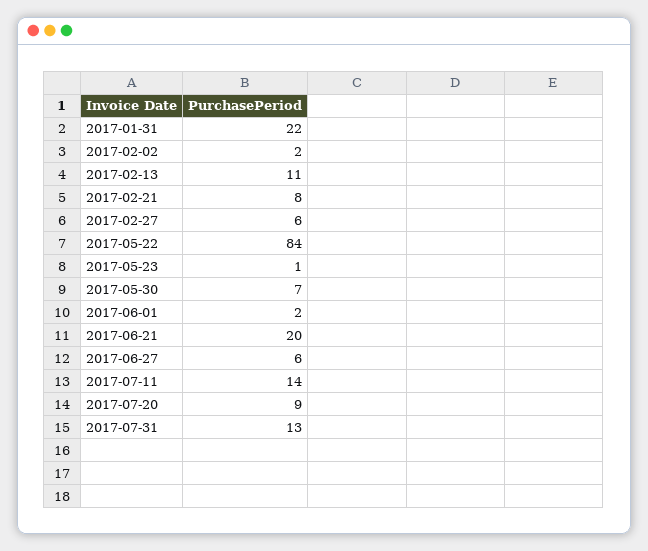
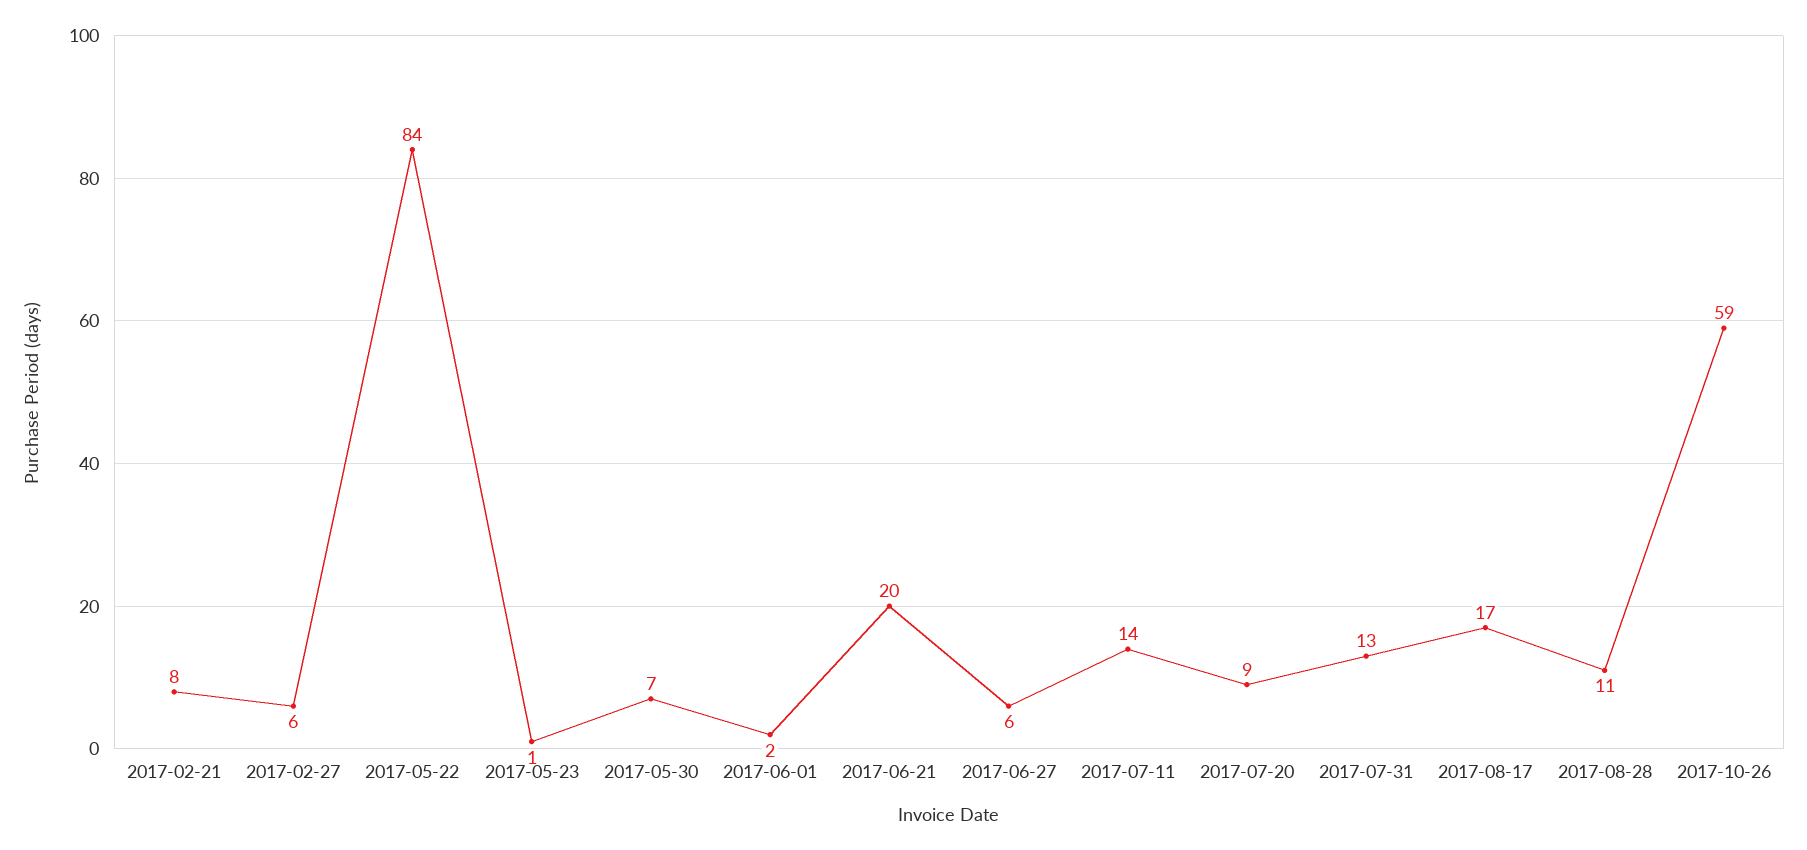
2017-01-31: 22 -> none
2017-02-02: 2 -> none
2017-02-13: 11 -> none
2017-08-17: none -> 17
2017-08-28: none -> 11
2017-10-26: none -> 59

